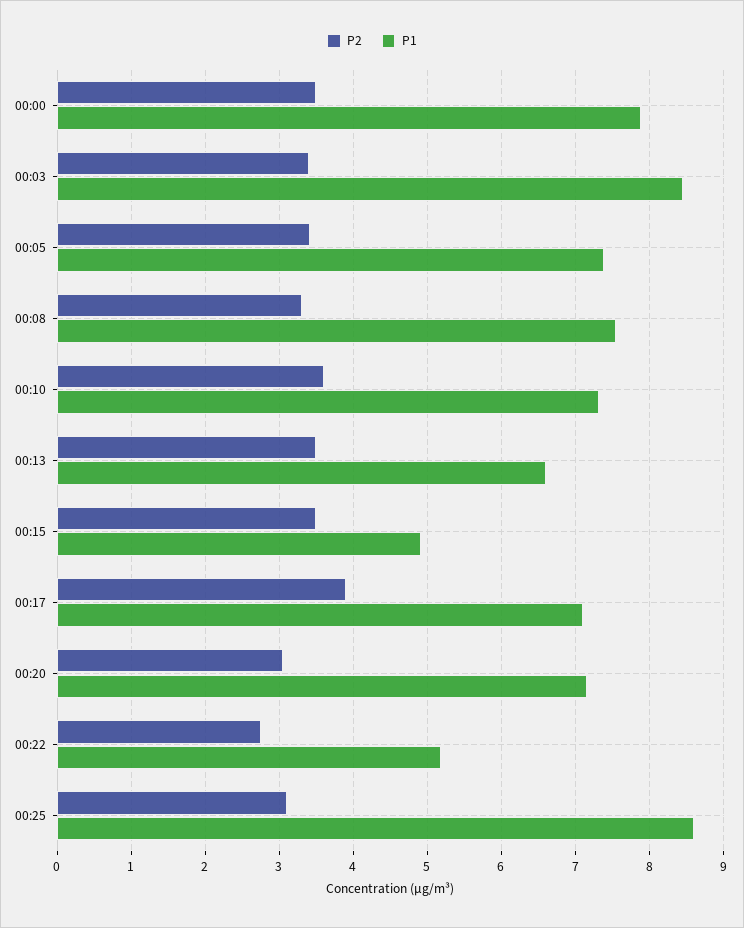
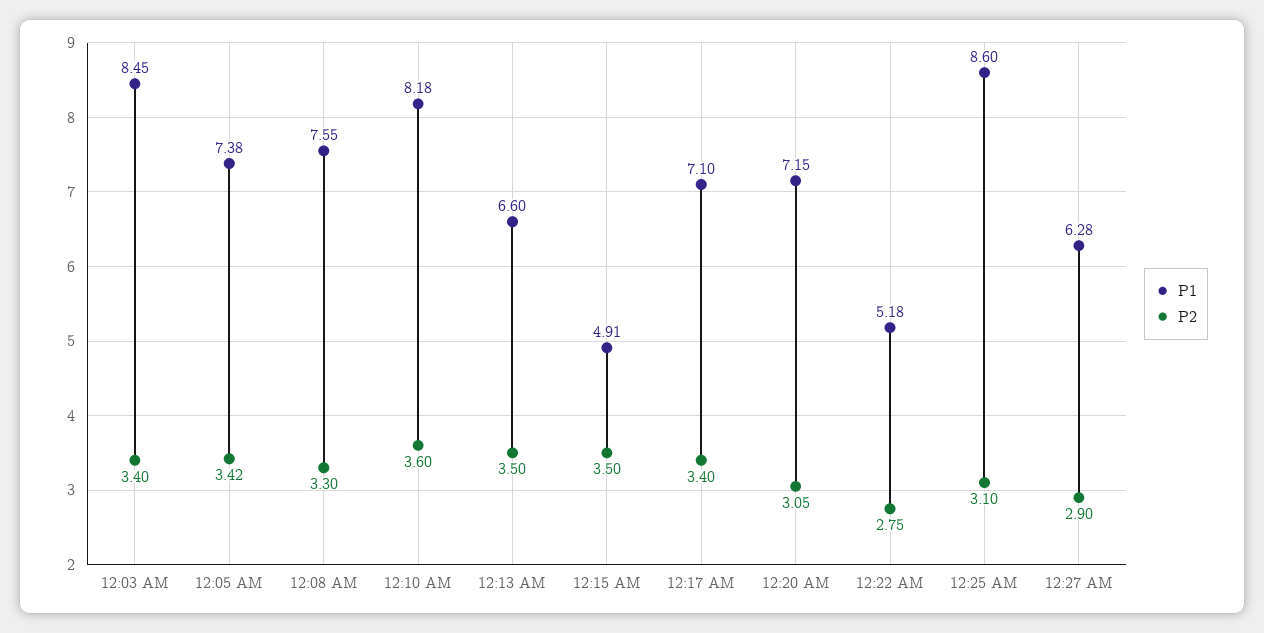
P2, 00:00: 3.5 -> none
P1, 00:00: 7.9 -> none
P1, 00:10: 7.3 -> 8.18
P2, 00:17: 3.9 -> 3.4
P1, 12:27 AM: none -> 6.28
P2, 12:27 AM: none -> 2.9

